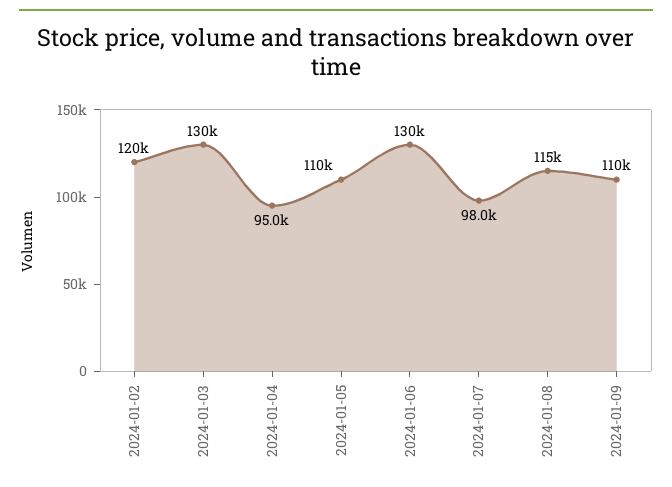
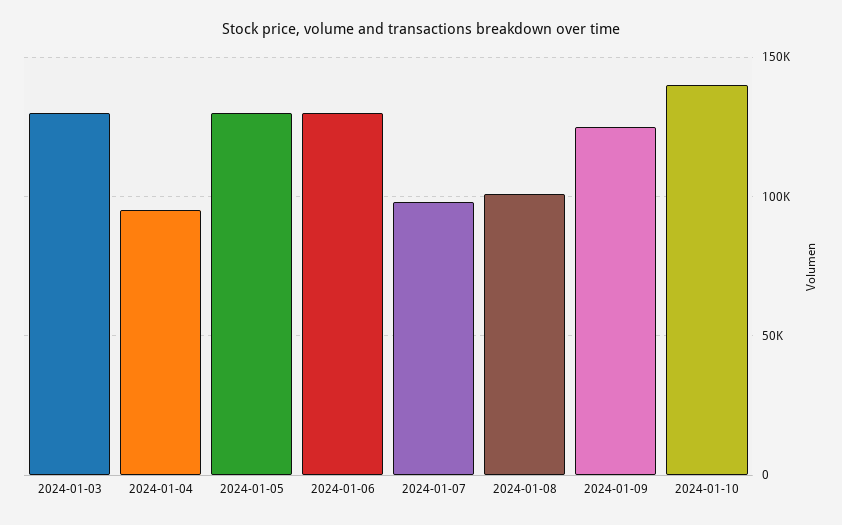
2024-01-02: 120000 -> none
2024-01-05: 110000 -> 130000
2024-01-08: 115000 -> 100000
2024-01-09: 110000 -> 125000
2024-01-10: none -> 140000

